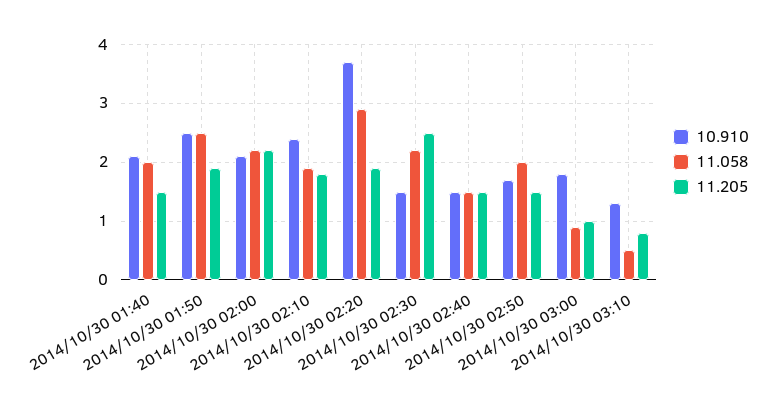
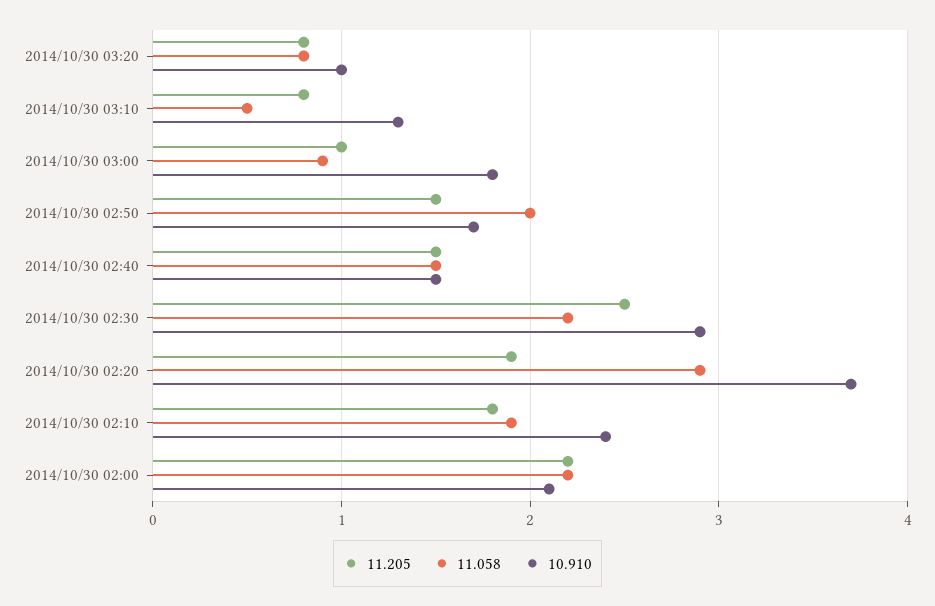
10.910, 2014/10/30 01:40: 2 -> none
11.058, 2014/10/30 01:40: 2 -> none
11.205, 2014/10/30 01:40: 1.5 -> none
10.910, 2014/10/30 01:50: 2.5 -> none
11.058, 2014/10/30 01:50: 2.5 -> none
11.205, 2014/10/30 01:50: 2 -> none
10.910, 2014/10/30 02:30: 1.5 -> 2.9
11.205, 2014/10/30 03:20: none -> 0.8
11.058, 2014/10/30 03:20: none -> 0.8
10.910, 2014/10/30 03:20: none -> 1

